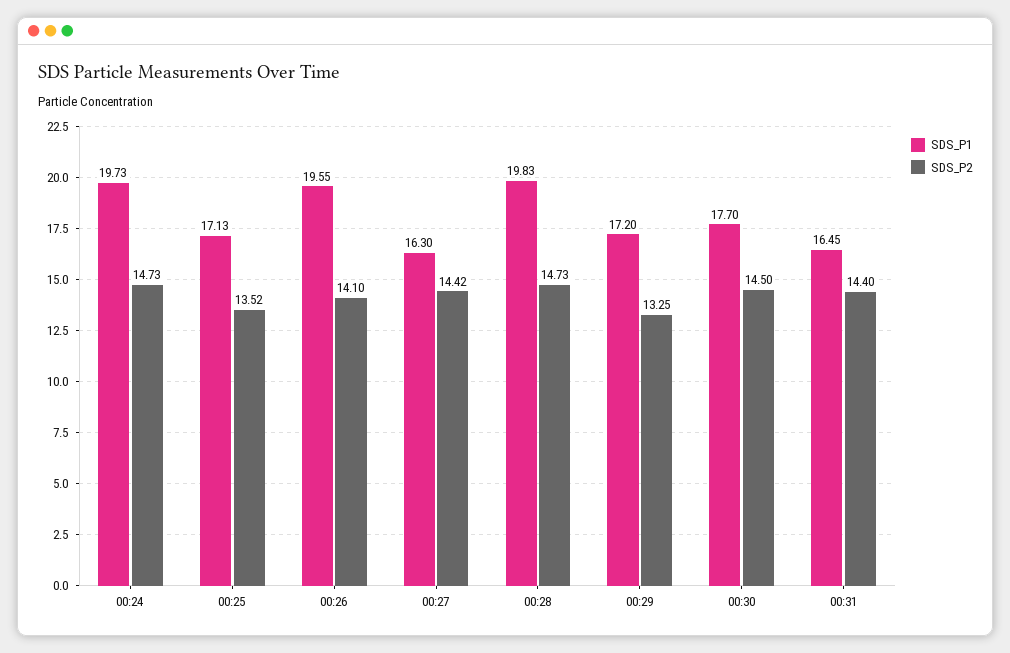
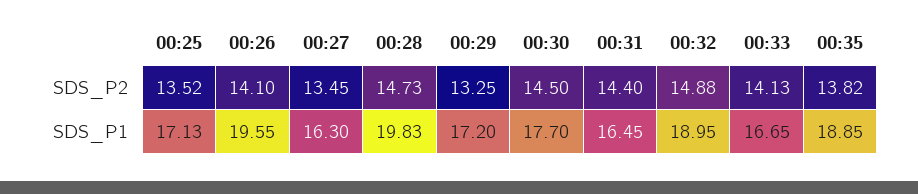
SDS_P1, 00:24: 19.73 -> none
SDS_P2, 00:24: 14.73 -> none
SDS_P2, 00:27: 14.42 -> 13.45
SDS_P2, 00:32: none -> 14.88
SDS_P2, 00:33: none -> 14.13
SDS_P2, 00:35: none -> 13.82
SDS_P1, 00:32: none -> 18.95
SDS_P1, 00:33: none -> 16.65
SDS_P1, 00:35: none -> 18.85

